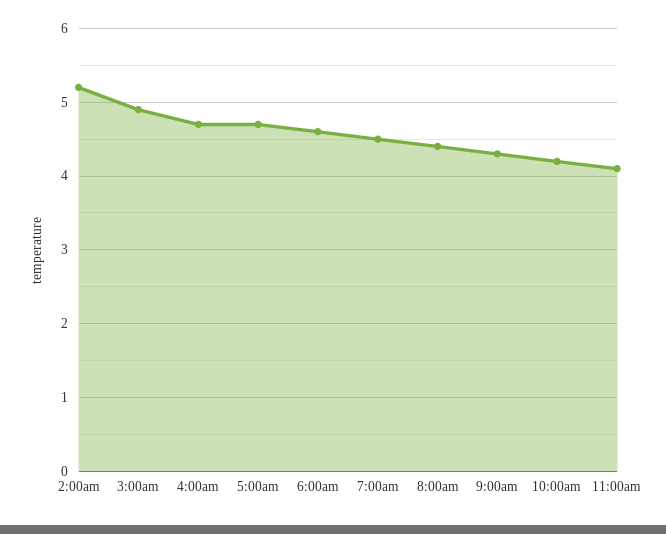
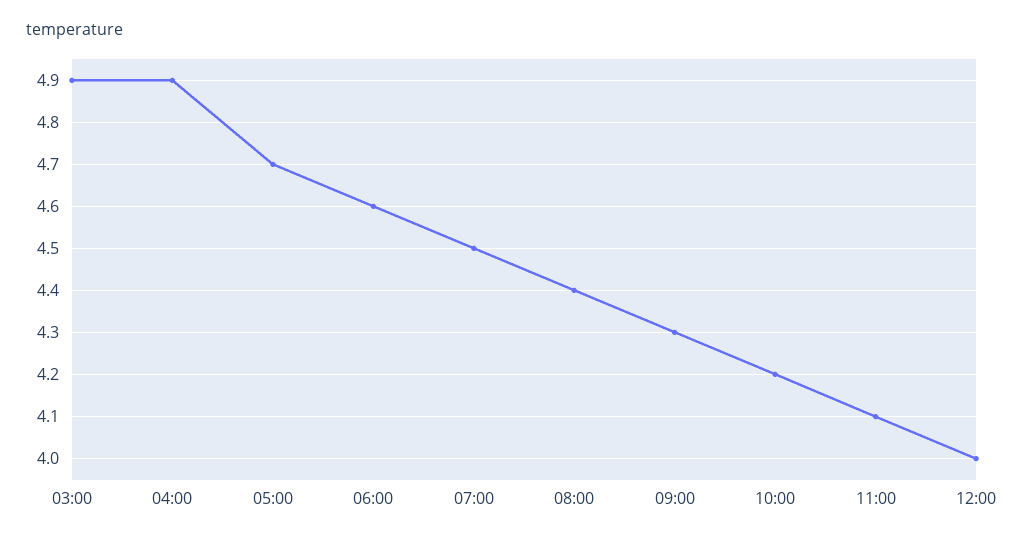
2:00am: 5.2 -> none
4:00am: 4.7 -> 4.9
12:00: none -> 4

